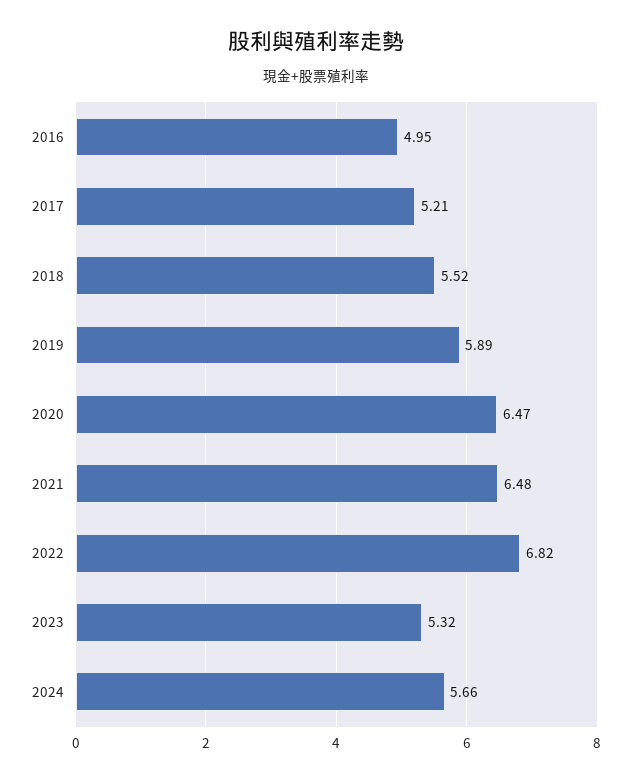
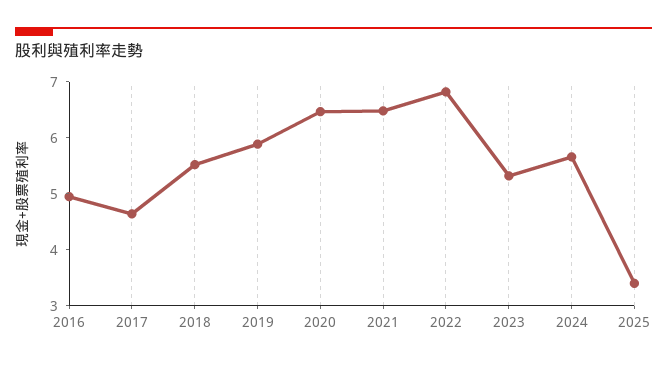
2017: 5.21 -> 4.6
2025: none -> 3.4

